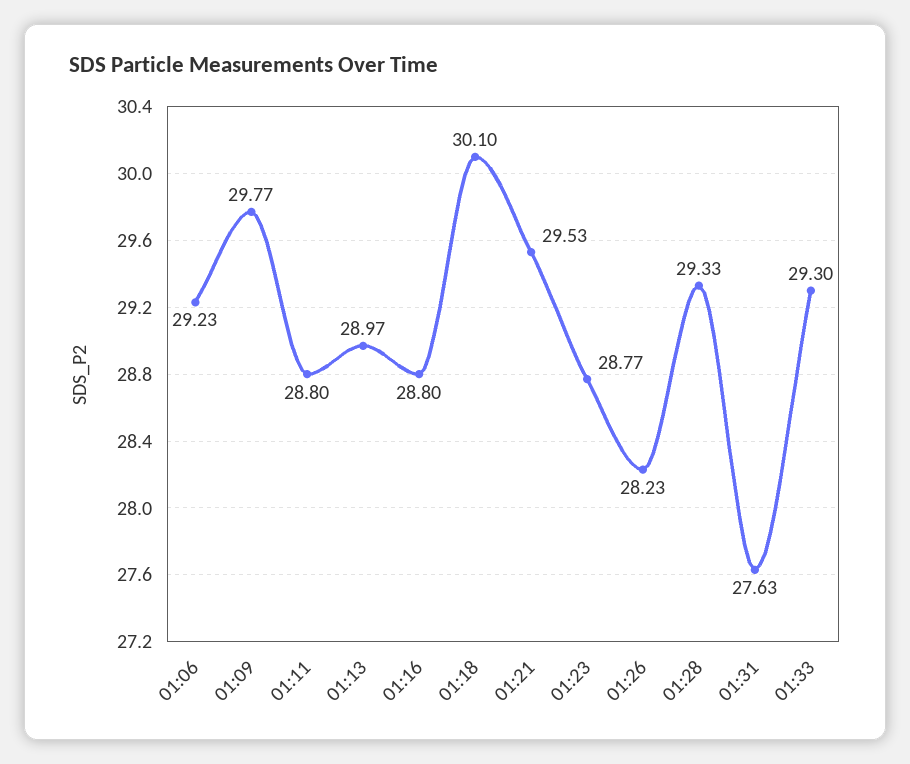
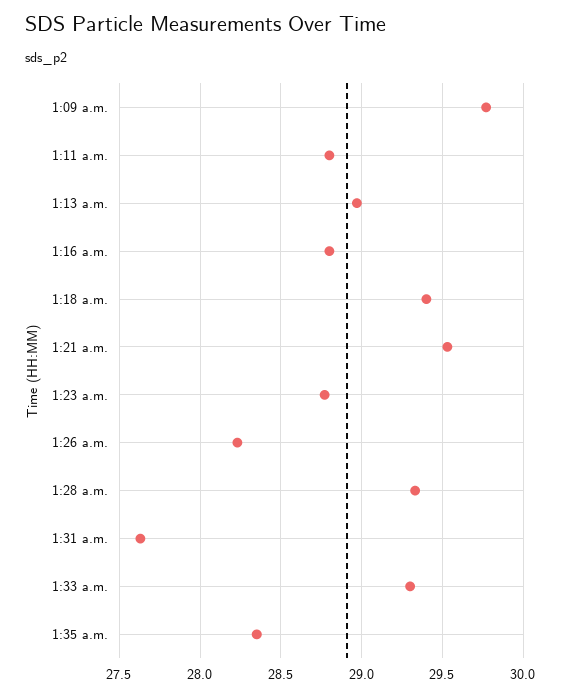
01:06: 29.23 -> none
01:18: 30.1 -> 29.4
1:35 a.m.: none -> 28.35

